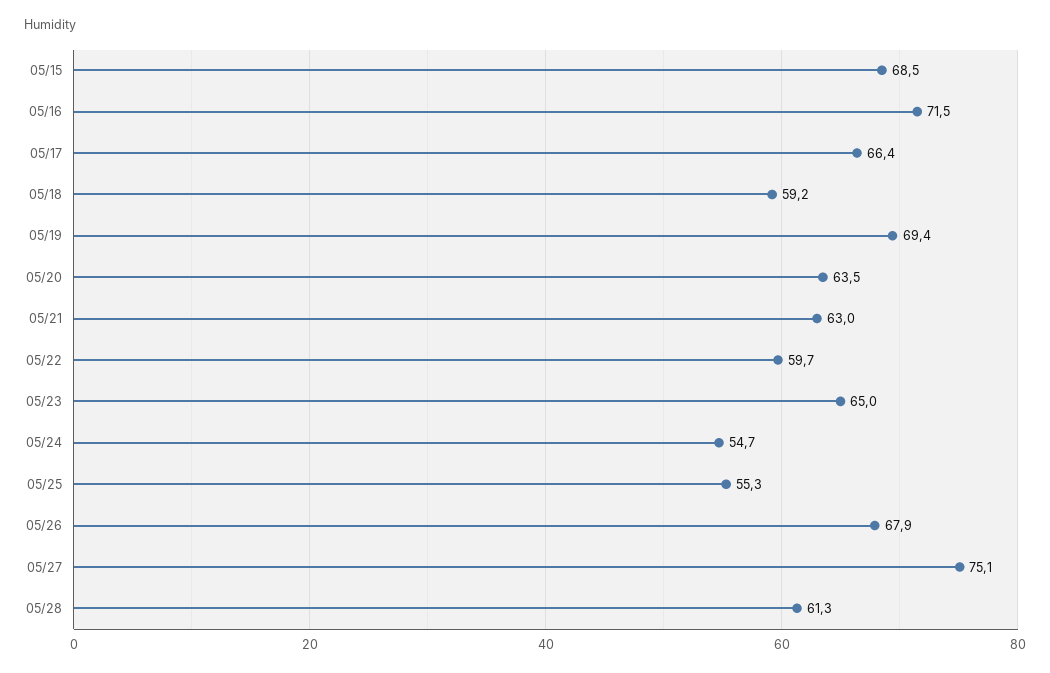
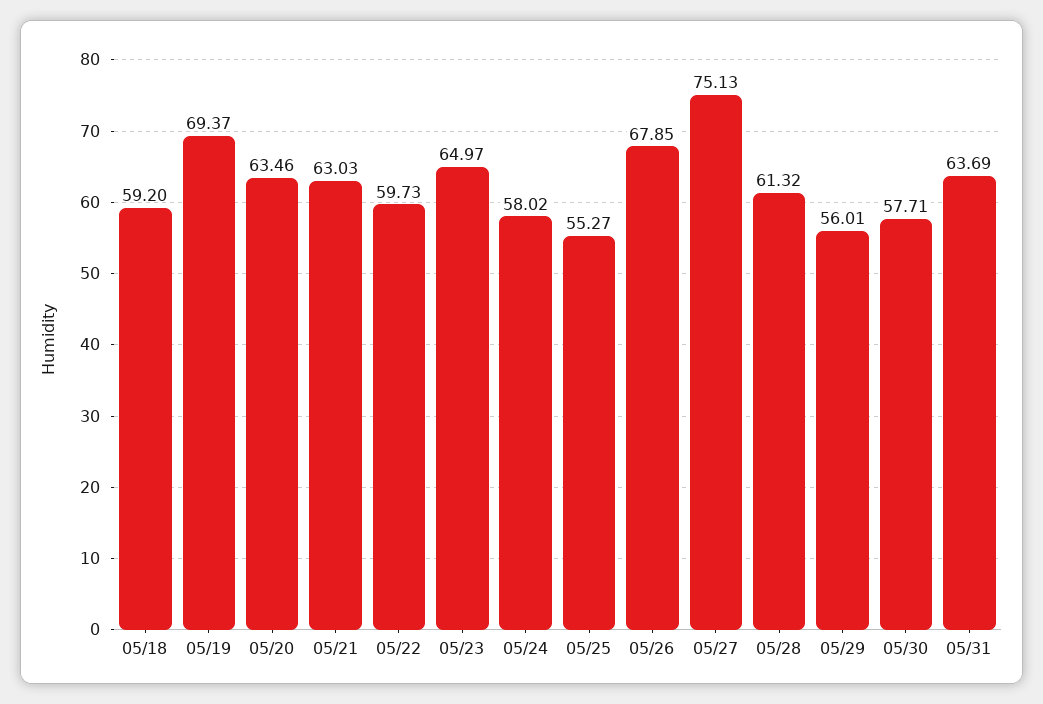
05/15: 68.5 -> none
05/16: 71.5 -> none
05/17: 66.4 -> none
05/24: 54.7 -> 58.02
05/29: none -> 56.01
05/30: none -> 57.71
05/31: none -> 63.69

